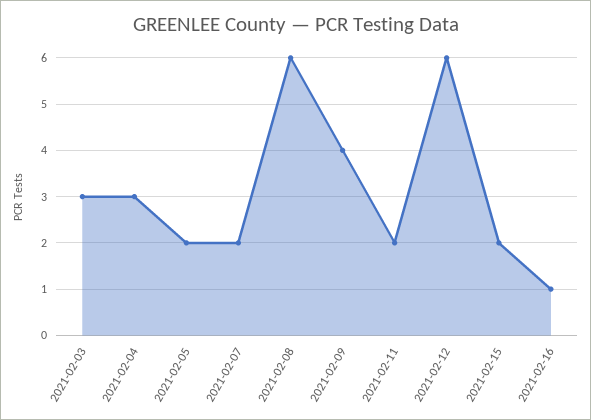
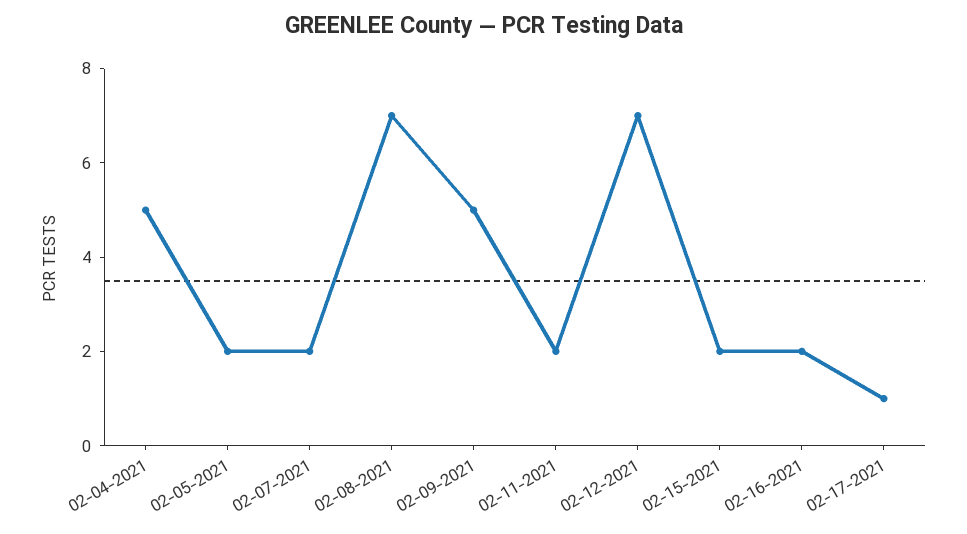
2021-02-03: 3 -> none
2021-02-04: 3 -> 5
2021-02-08: 6 -> 7
2021-02-09: 4 -> 5
2021-02-12: 6 -> 7
2021-02-16: 1 -> 2
02-17-2021: none -> 1

